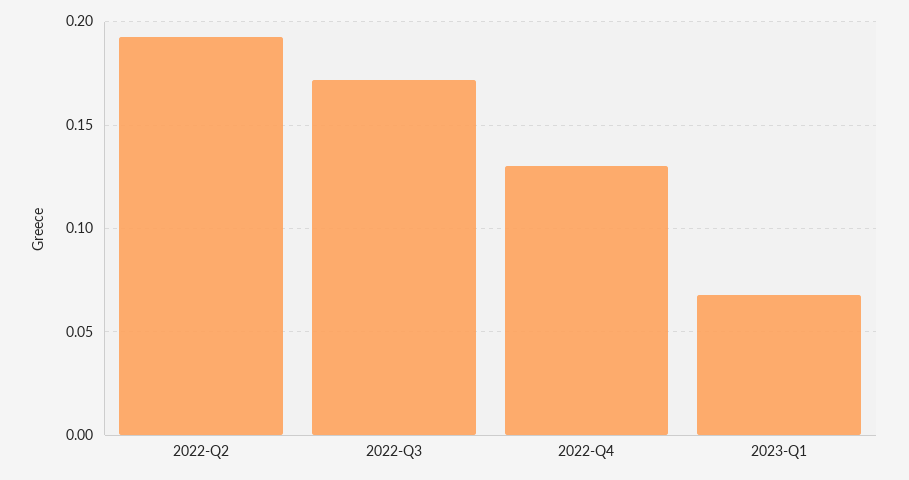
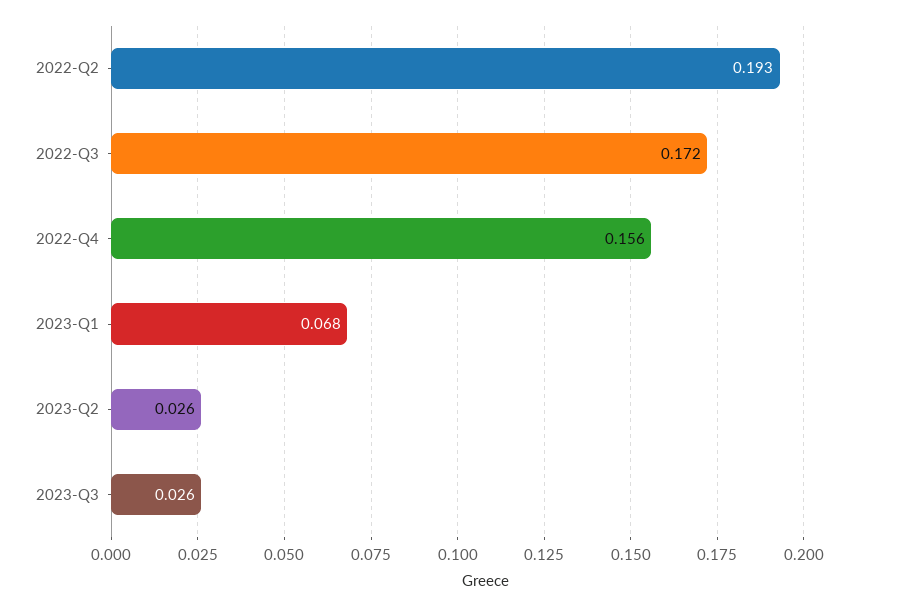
2022-Q4: 0.13 -> 0.156
2023-Q2: none -> 0.026
2023-Q3: none -> 0.026

